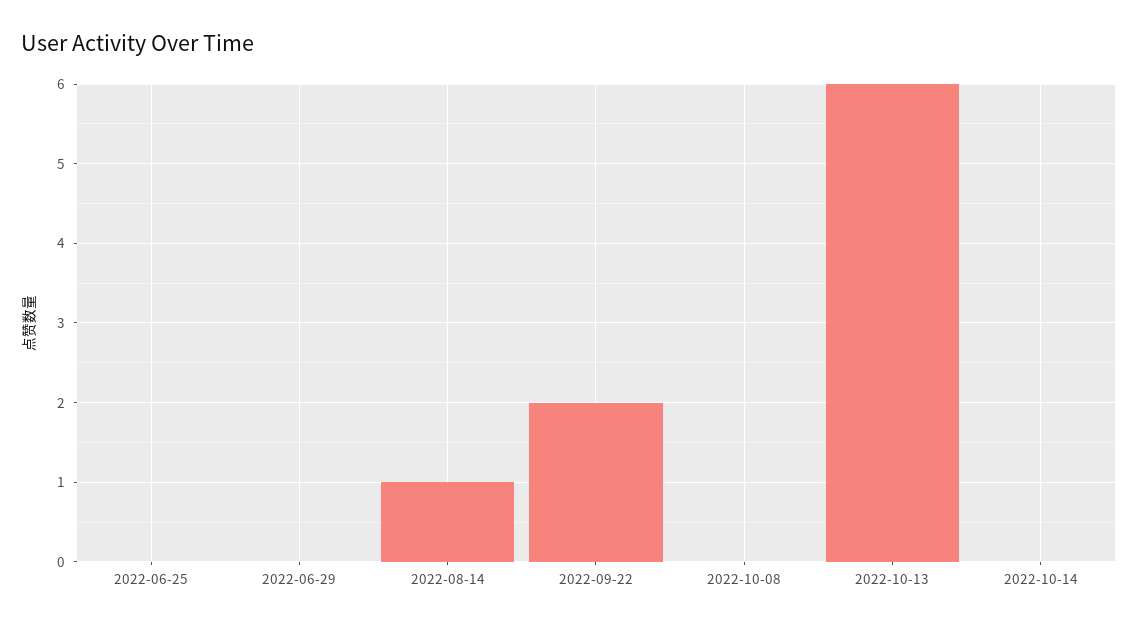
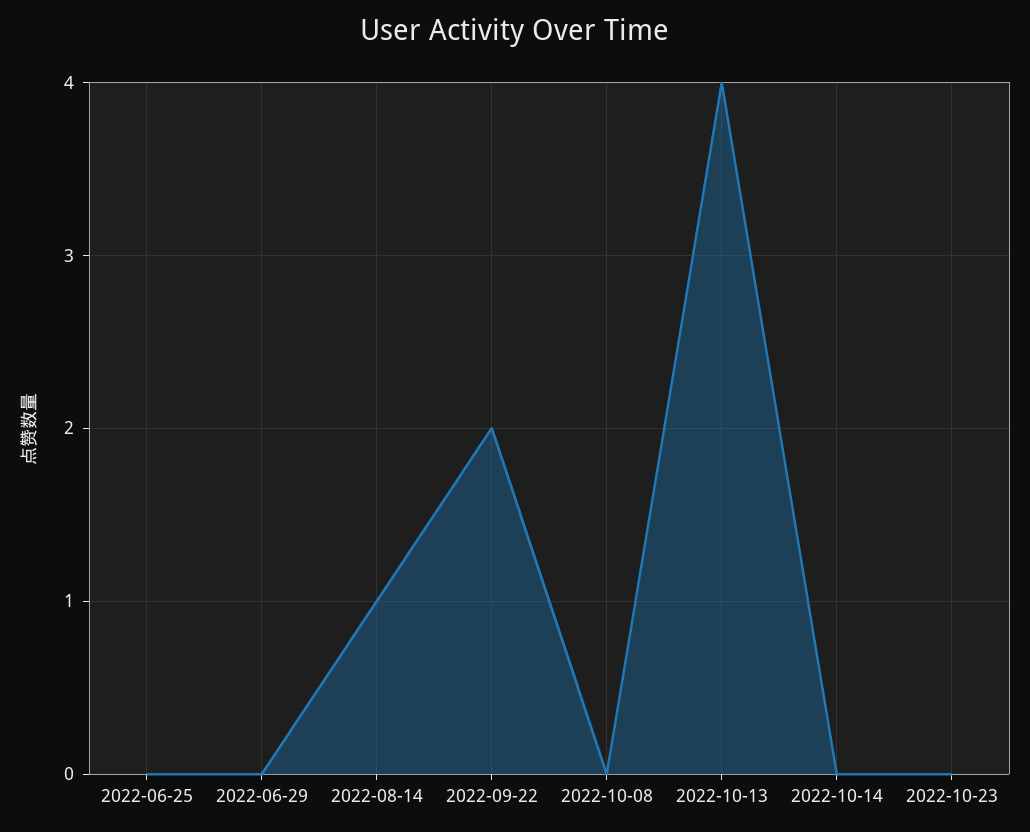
2022-10-13: 6 -> 4
2022-10-23: none -> 0

